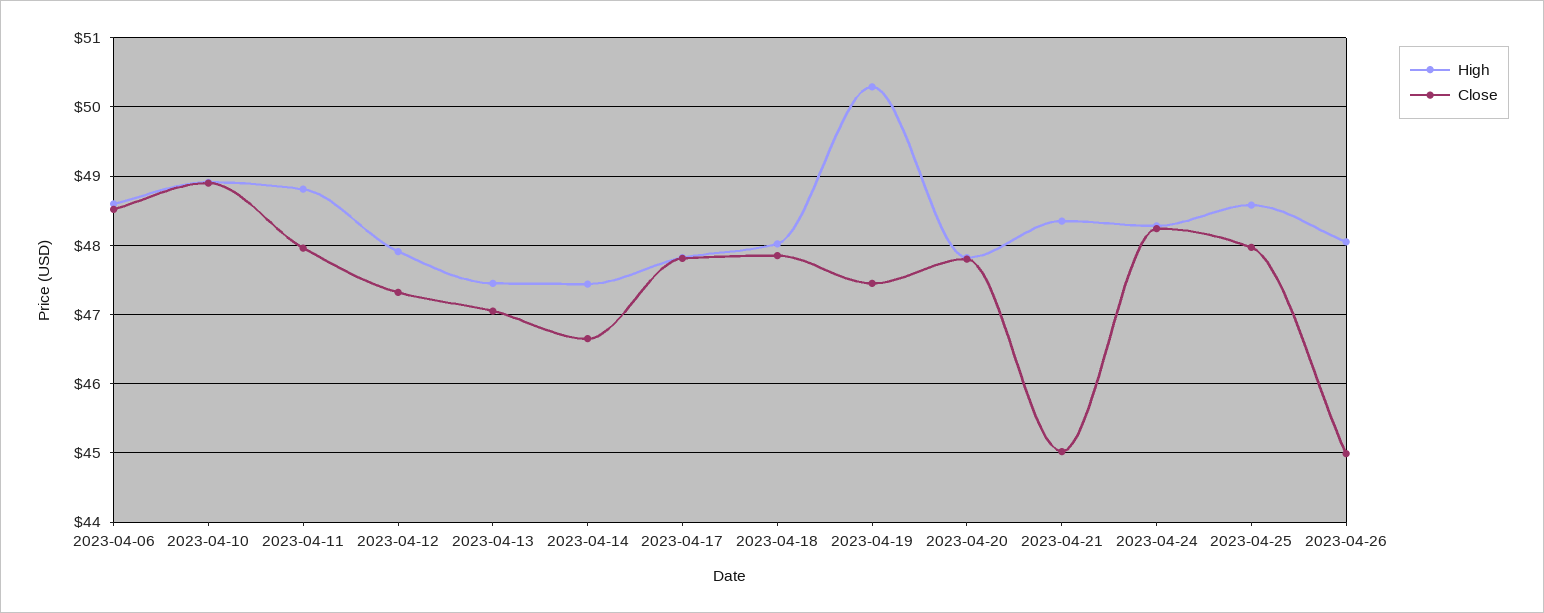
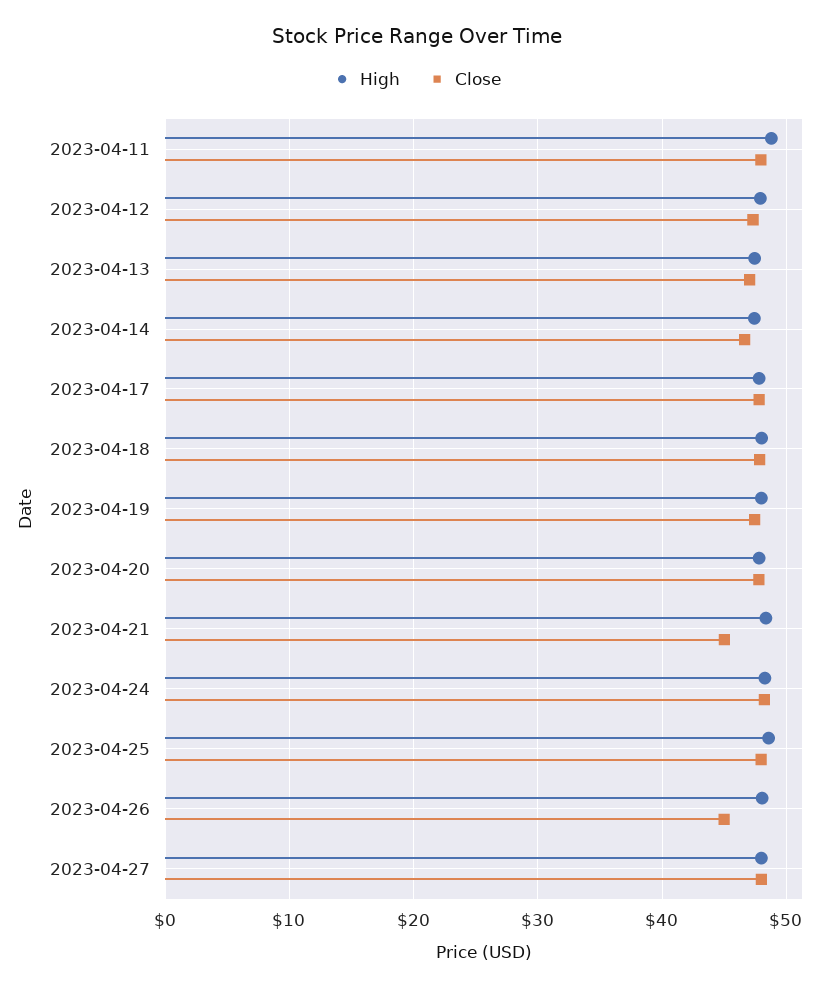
High, 2023-04-06: 48.6 -> none
Close, 2023-04-06: 48.5 -> none
High, 2023-04-10: 48.9 -> none
Close, 2023-04-10: 48.9 -> none
High, 2023-04-19: 50.3 -> 48
High, 2023-04-27: none -> 48
Close, 2023-04-27: none -> 48

